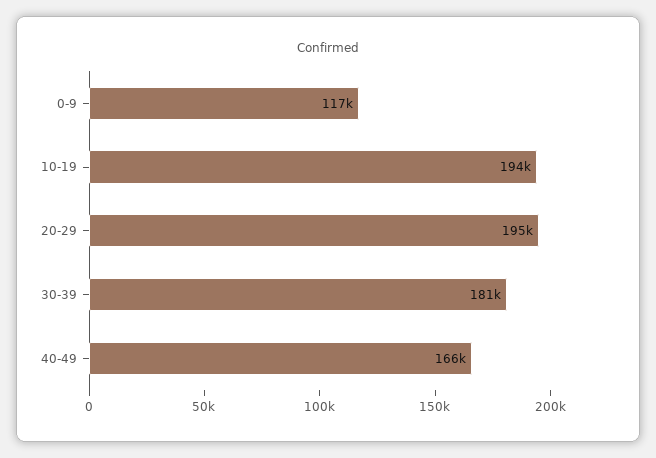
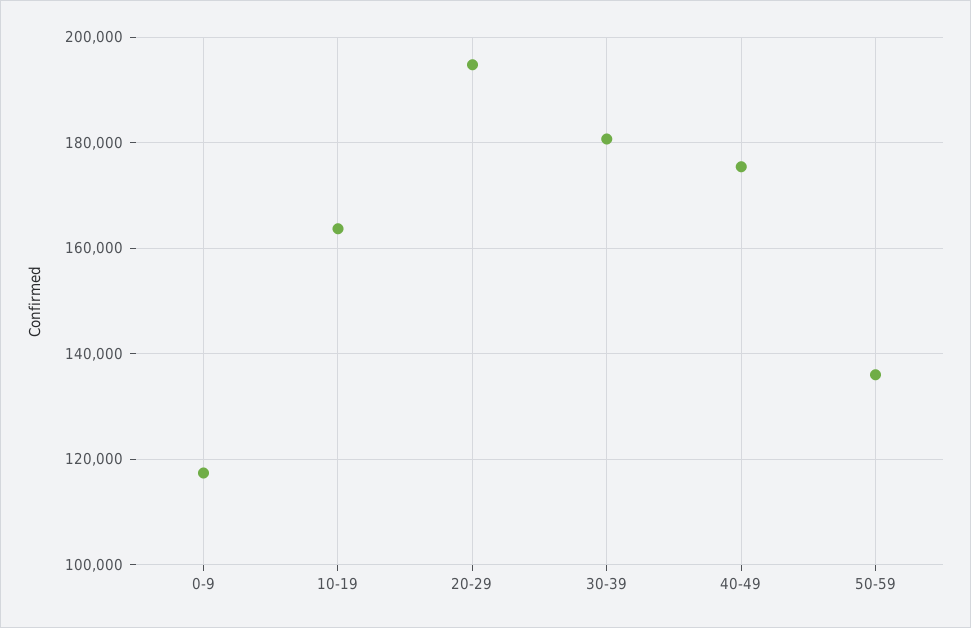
10-19: 194000 -> 164000
40-49: 166000 -> 176000
50-59: none -> 136000

